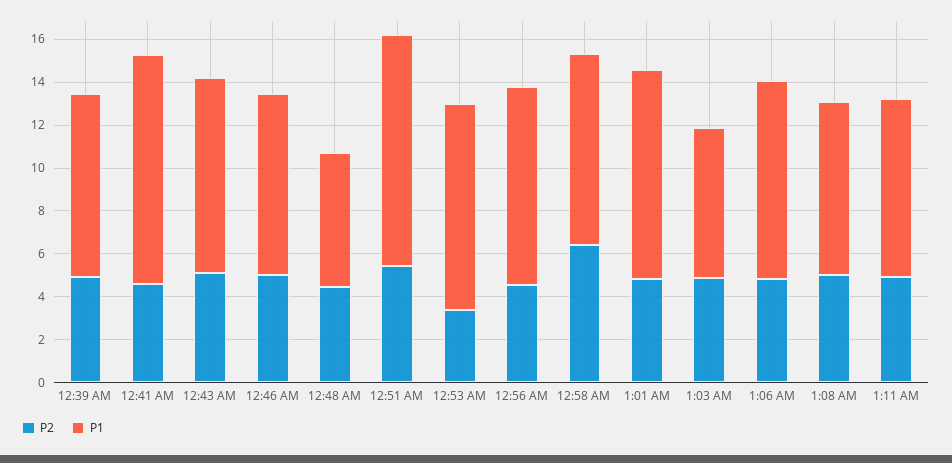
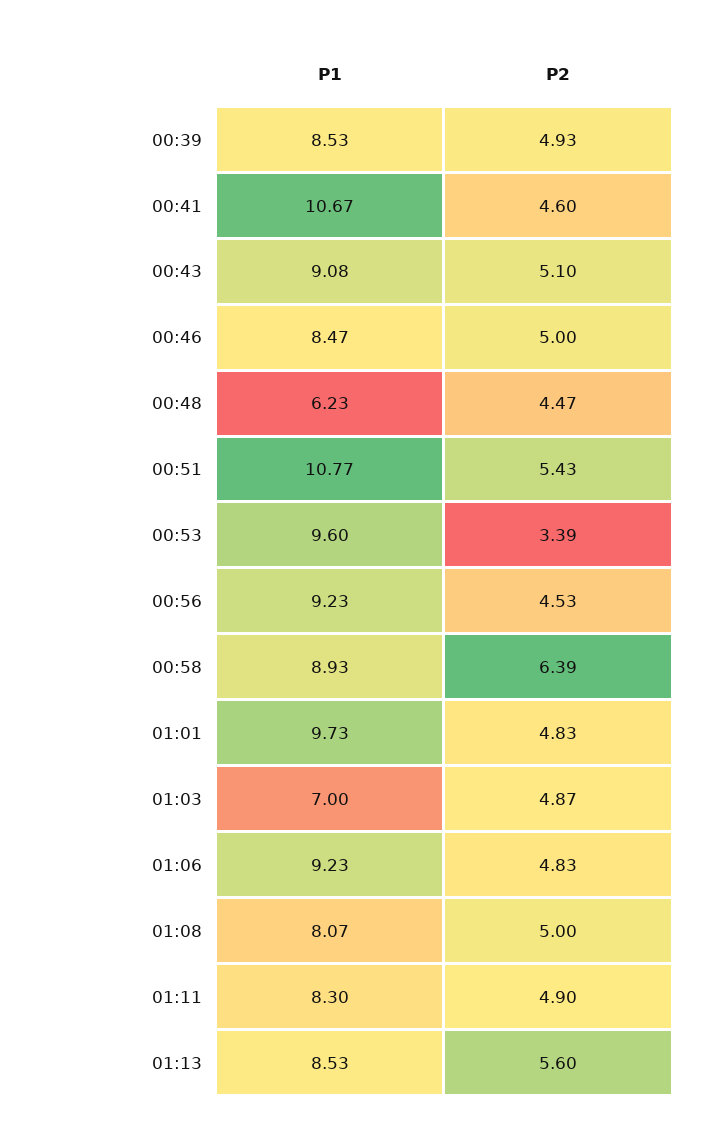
P1, 01:13: none -> 8.53
P2, 01:13: none -> 5.6

